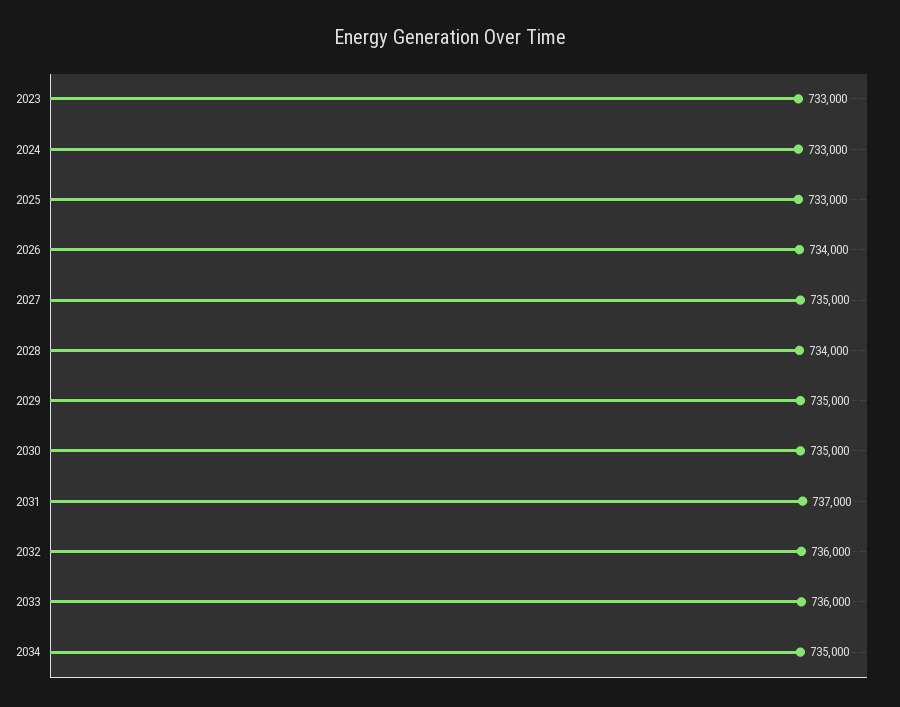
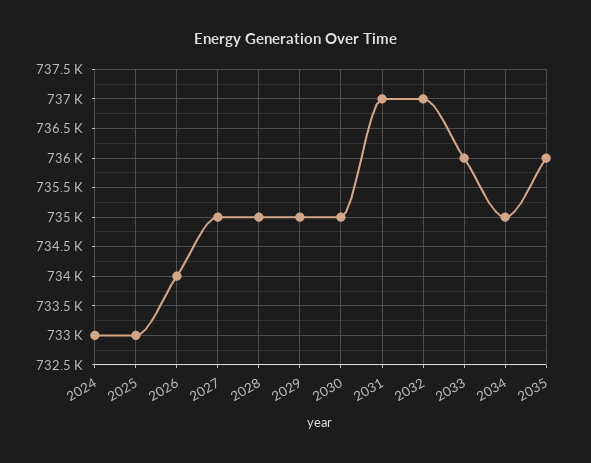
2023: 733000 -> none
2028: 734000 -> 735000
2032: 736000 -> 737000
2035: none -> 736000

